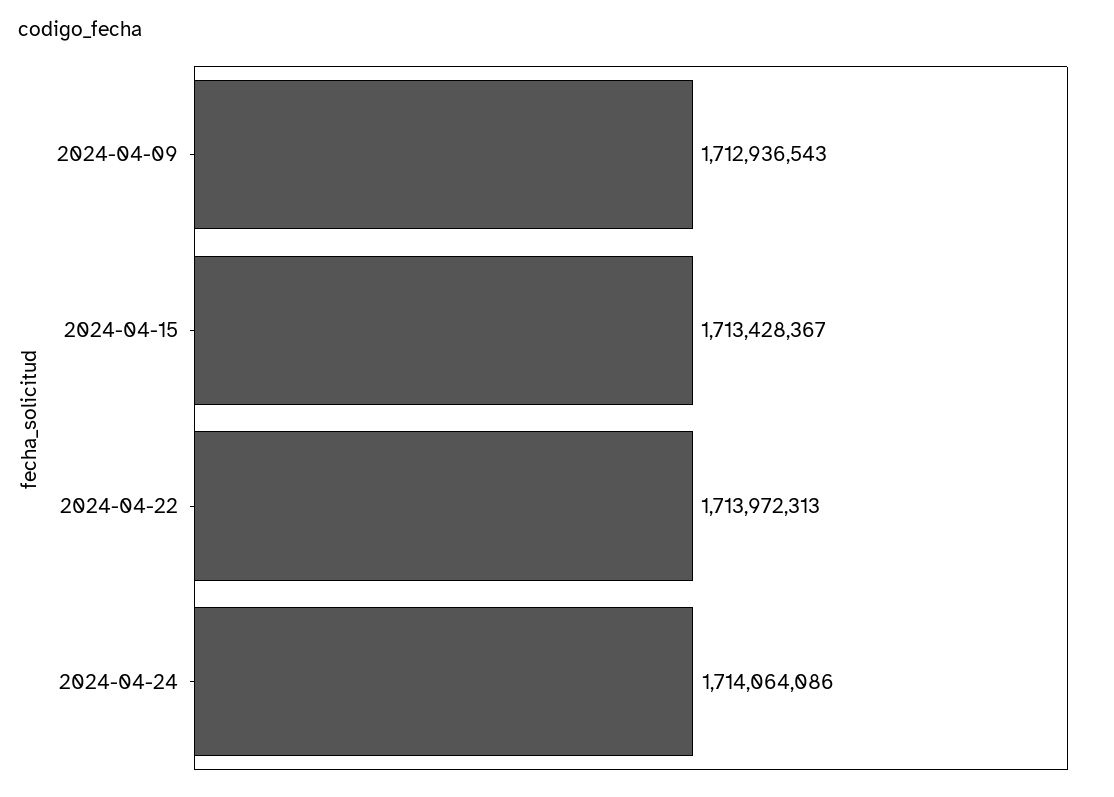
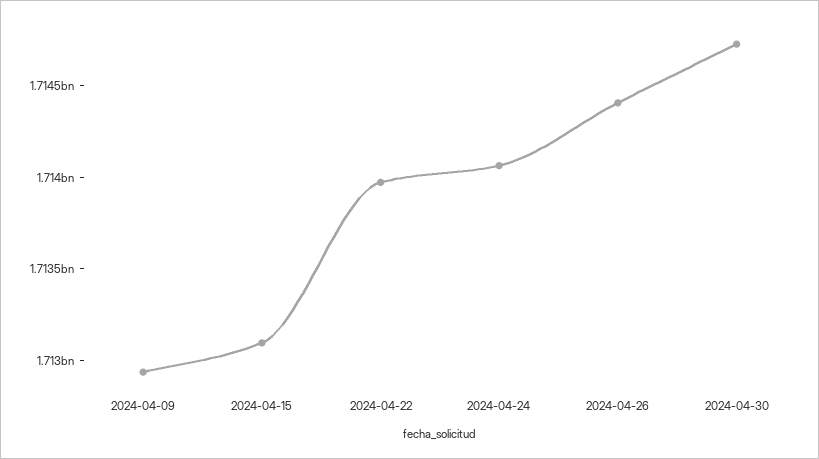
2024-04-15: 1713428367 -> 1713100000
2024-04-26: none -> 1714400000
2024-04-30: none -> 1714700000

